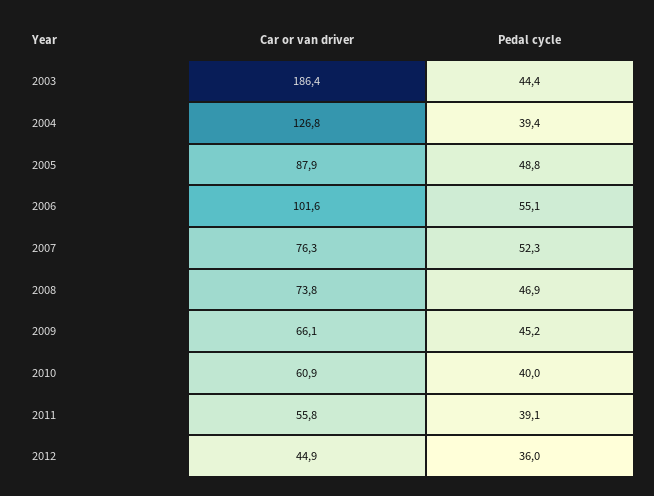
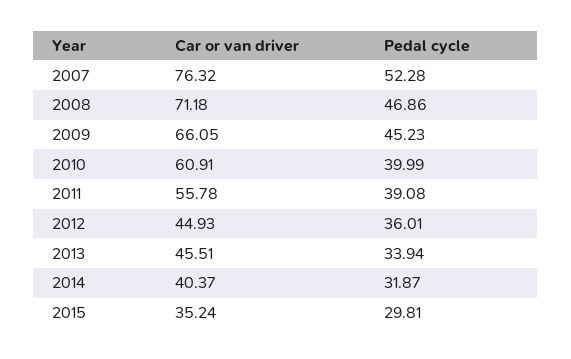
Car or van driver, 2003: 186.4 -> none
Pedal cycle, 2003: 44.4 -> none
Car or van driver, 2004: 126.8 -> none
Pedal cycle, 2004: 39.4 -> none
Car or van driver, 2005: 87.9 -> none
Pedal cycle, 2005: 48.8 -> none
Car or van driver, 2006: 101.6 -> none
Pedal cycle, 2006: 55.1 -> none
Car or van driver, 2008: 73.8 -> 71.18
Car or van driver, 2013: none -> 45.51
Pedal cycle, 2013: none -> 33.94
Car or van driver, 2014: none -> 40.37
Pedal cycle, 2014: none -> 31.87
Car or van driver, 2015: none -> 35.24
Pedal cycle, 2015: none -> 29.81

